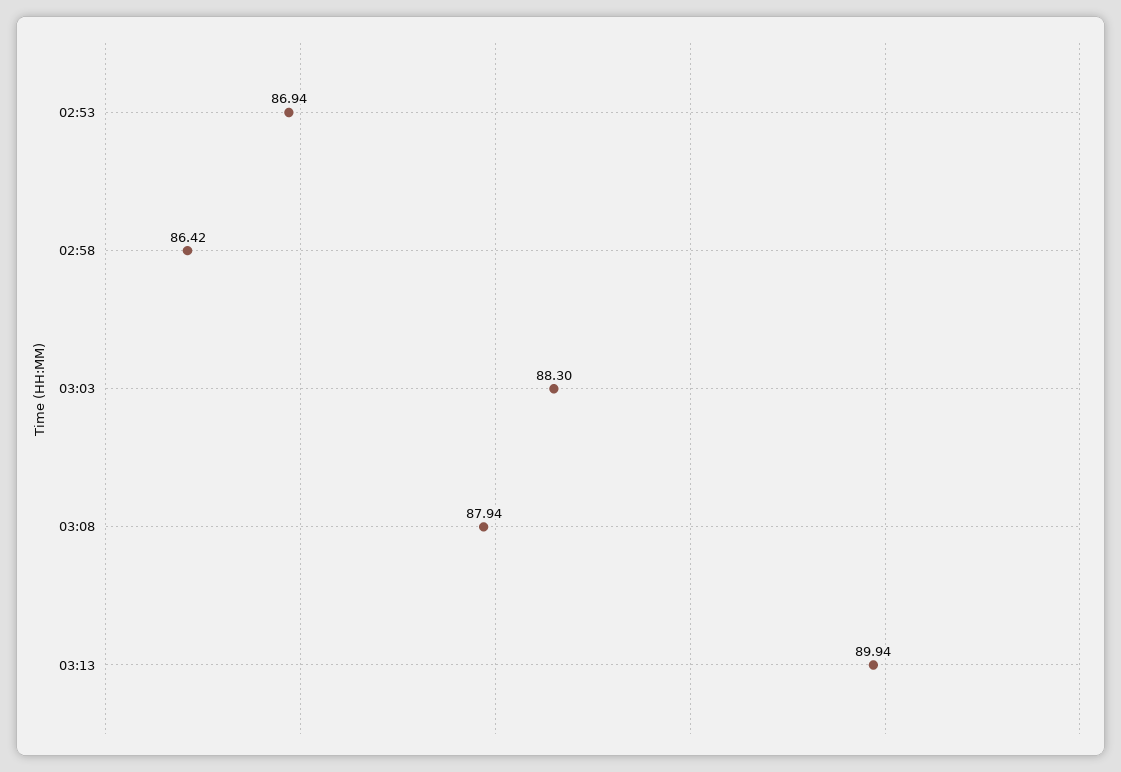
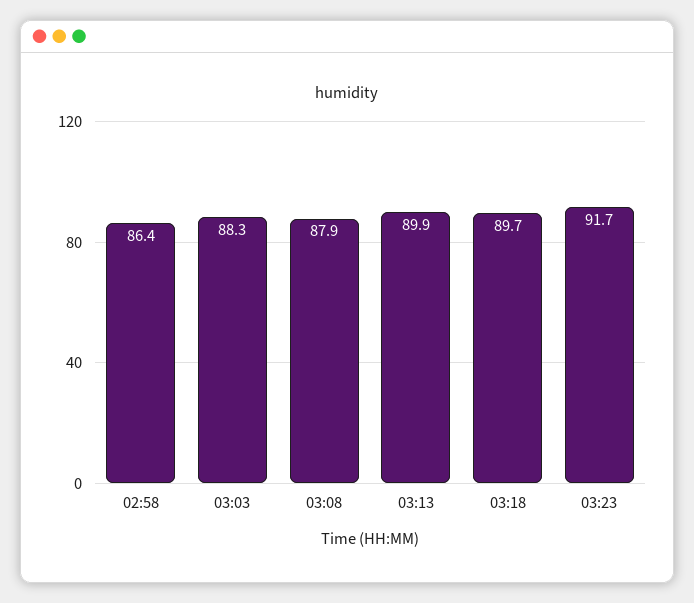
02:53: 86.94 -> none
03:18: none -> 89.7
03:23: none -> 91.7

